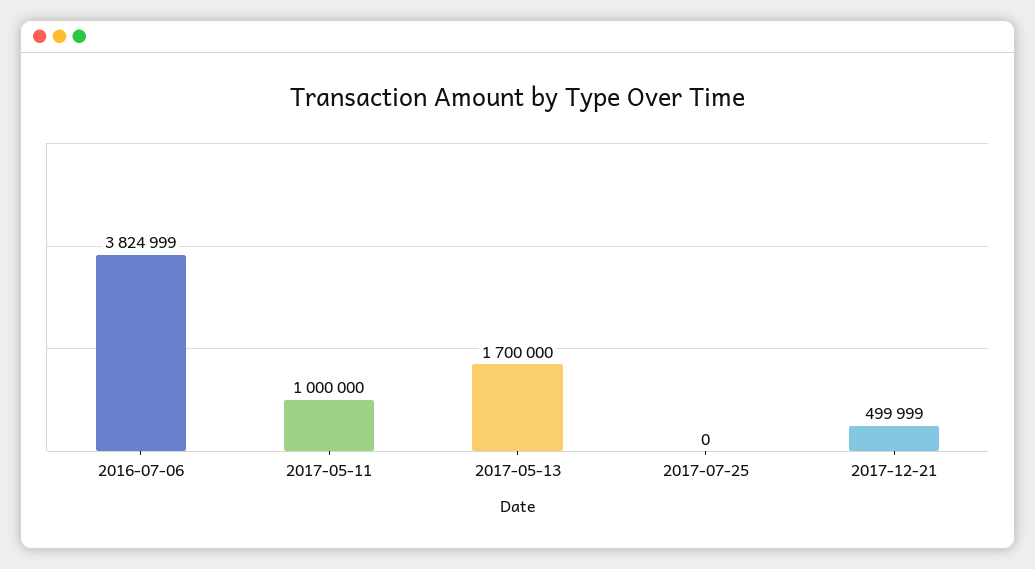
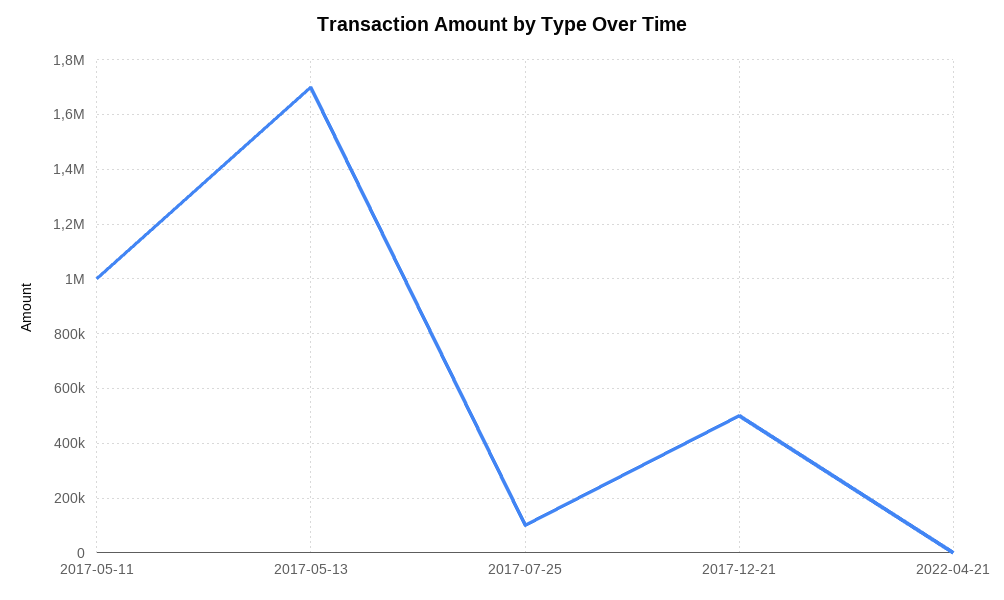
2016-07-06: 3824999 -> none
2017-07-25: 0 -> 100000
2022-04-21: none -> 0

